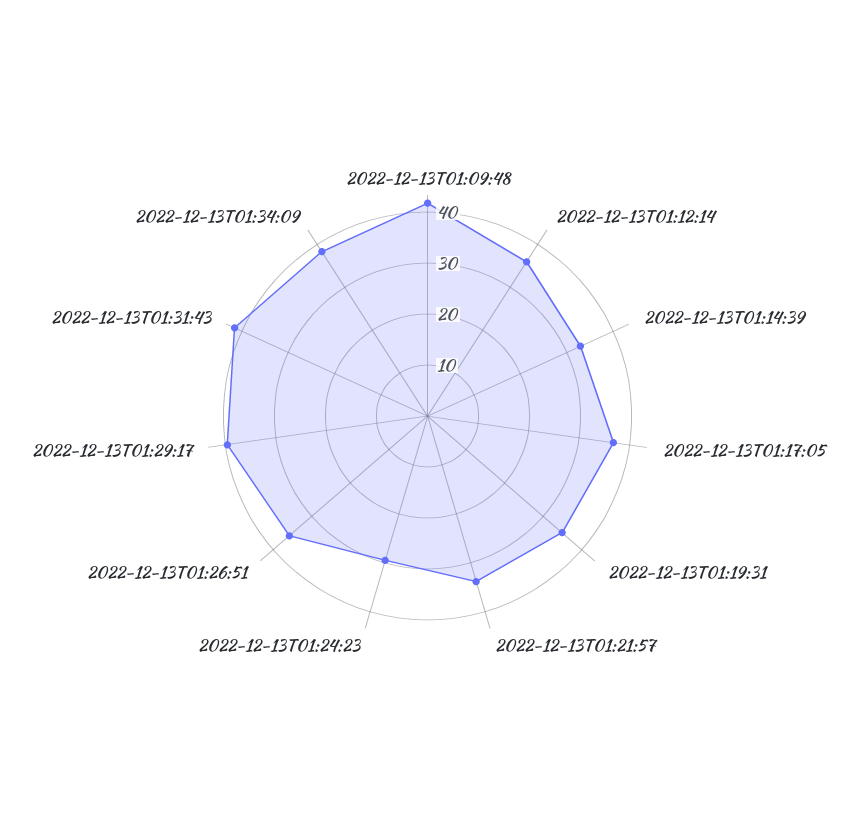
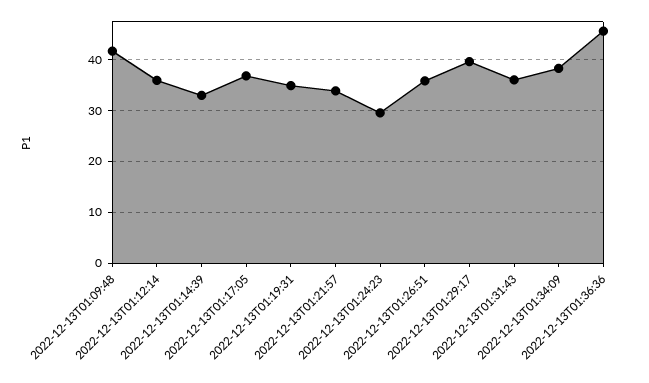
2022-12-13T01:31:43: 42 -> 36
2022-12-13T01:36:36: none -> 46

